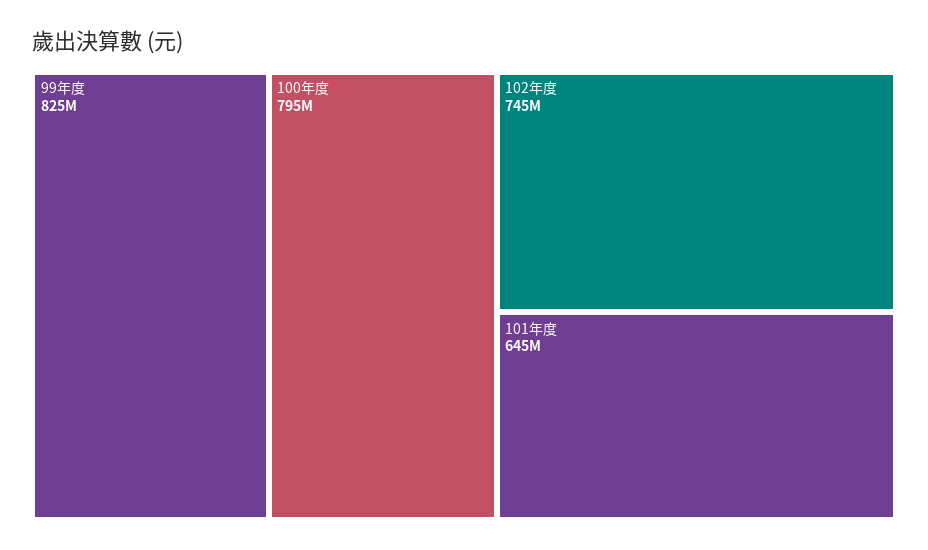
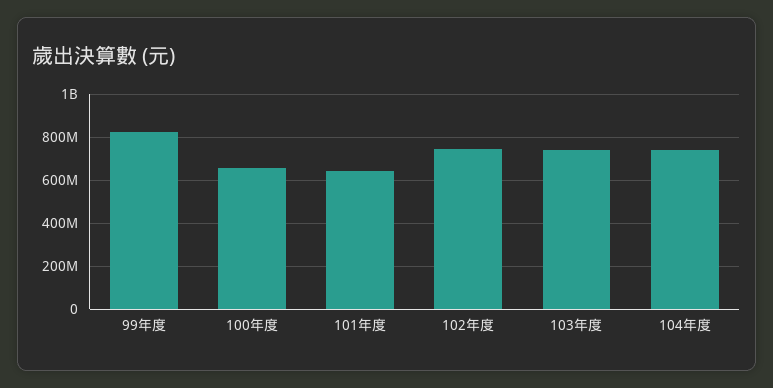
100年度: 795000000 -> 650000000
103年度: none -> 750000000
104年度: none -> 750000000

